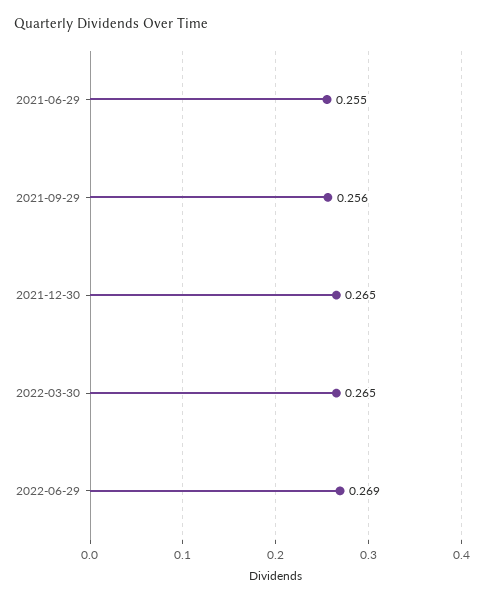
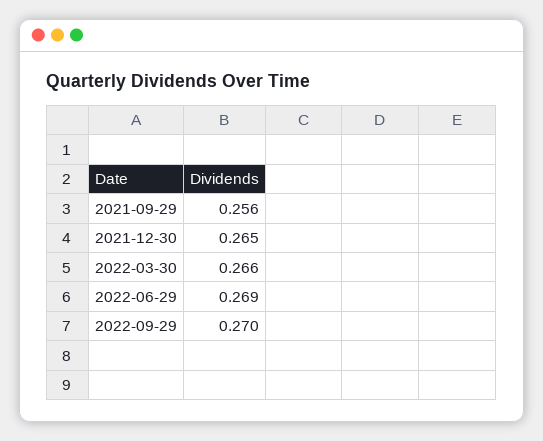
2021-06-29: 0.255 -> none
2022-03-30: 0.265 -> 0.266
2022-09-29: none -> 0.27

